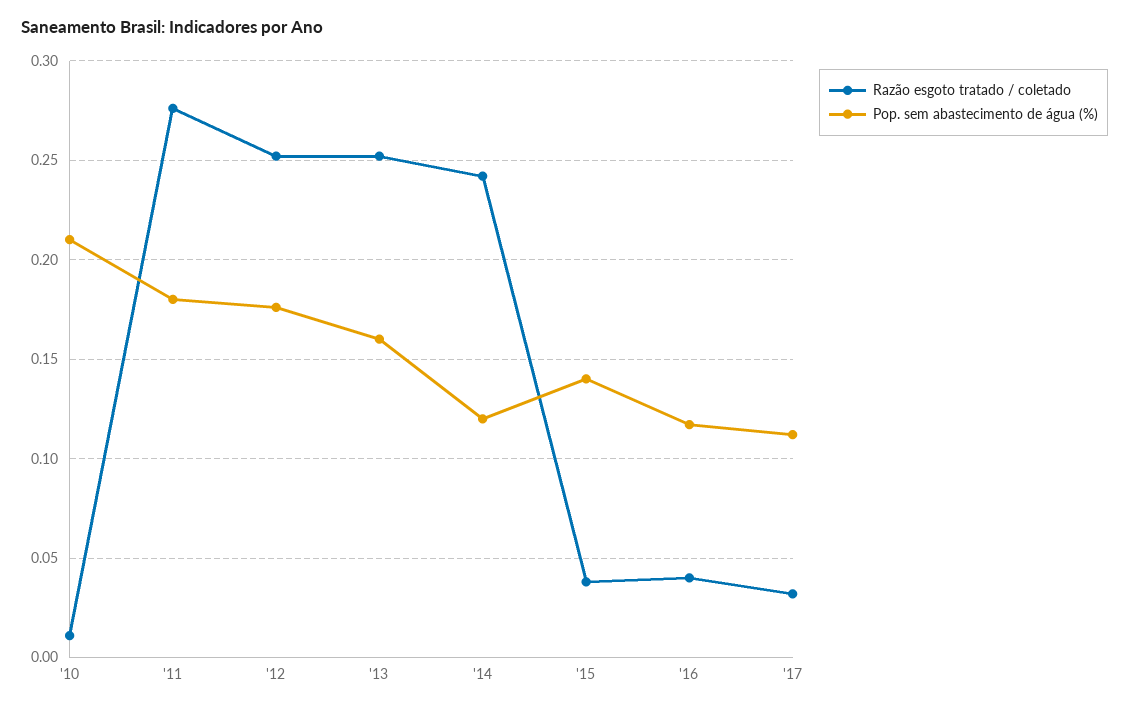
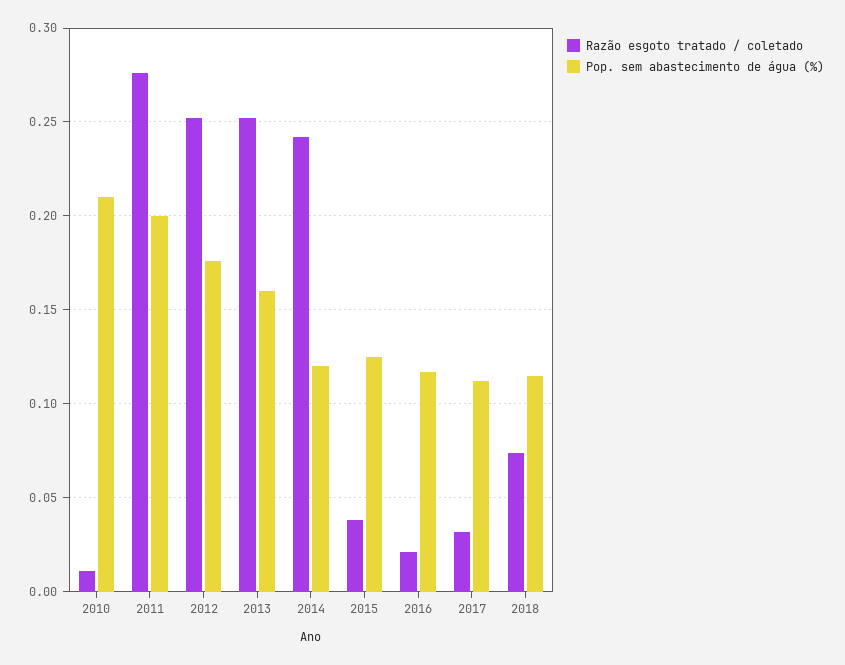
Pop. sem abastecimento de água (%), '11: 0.18 -> 0.2
Pop. sem abastecimento de água (%), '15: 0.14 -> 0.125
Razão esgoto tratado / coletado, '16: 0.04 -> 0.02
Razão esgoto tratado / coletado, 2018: none -> 0.075
Pop. sem abastecimento de água (%), 2018: none -> 0.115

